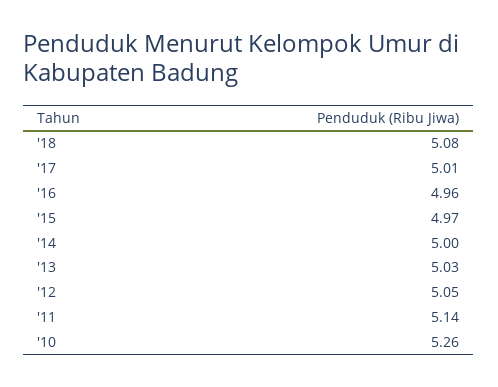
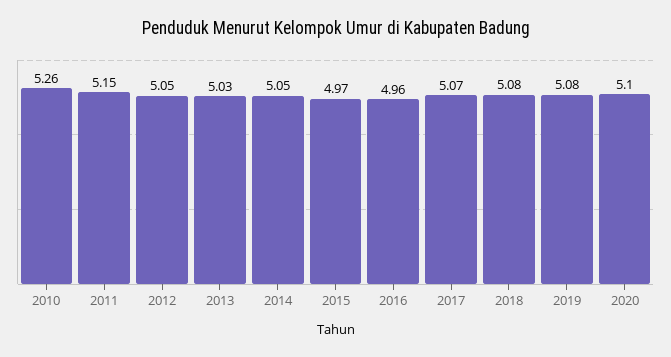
'17: 5.01 -> 5.07
'14: 5 -> 5.05
'11: 5.14 -> 5.15
2019: none -> 5.08
2020: none -> 5.1

